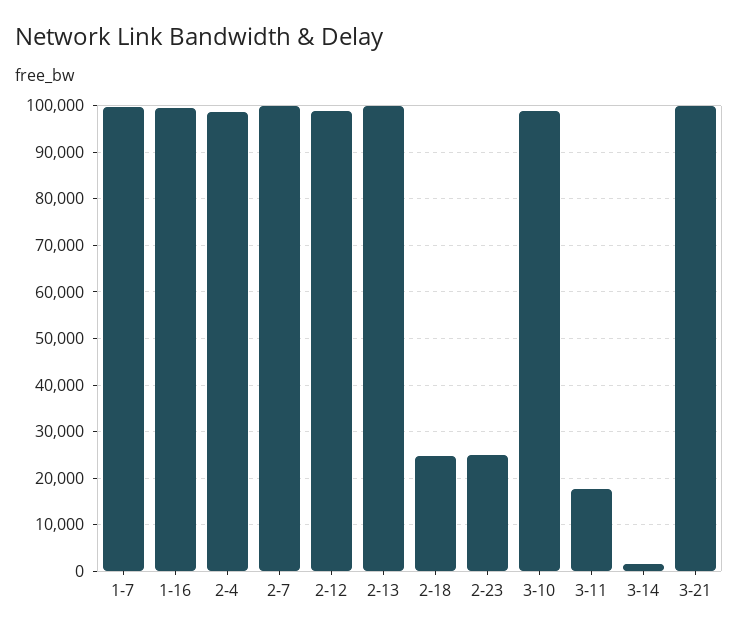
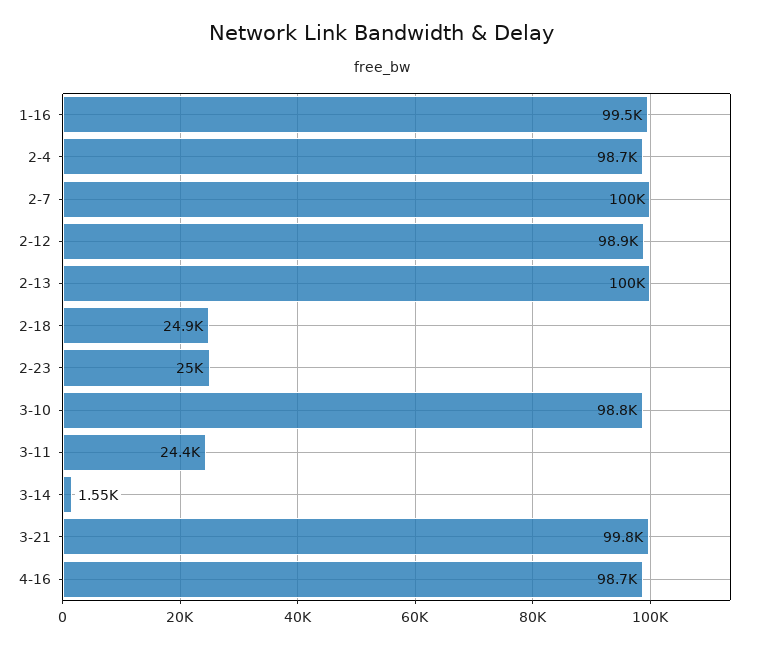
1-7: 100000 -> none
3-11: 18000 -> 24400
4-16: none -> 98700

